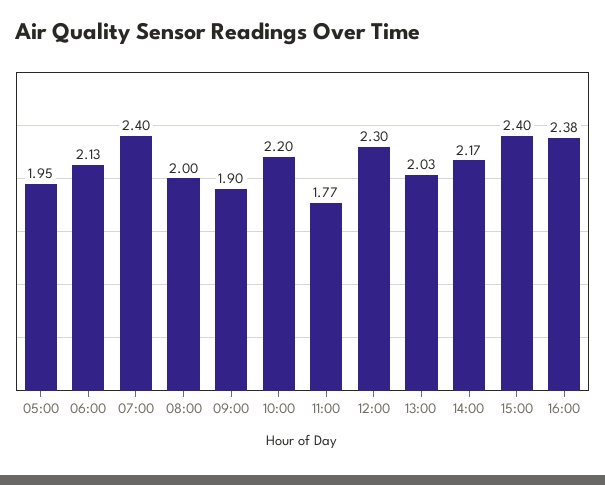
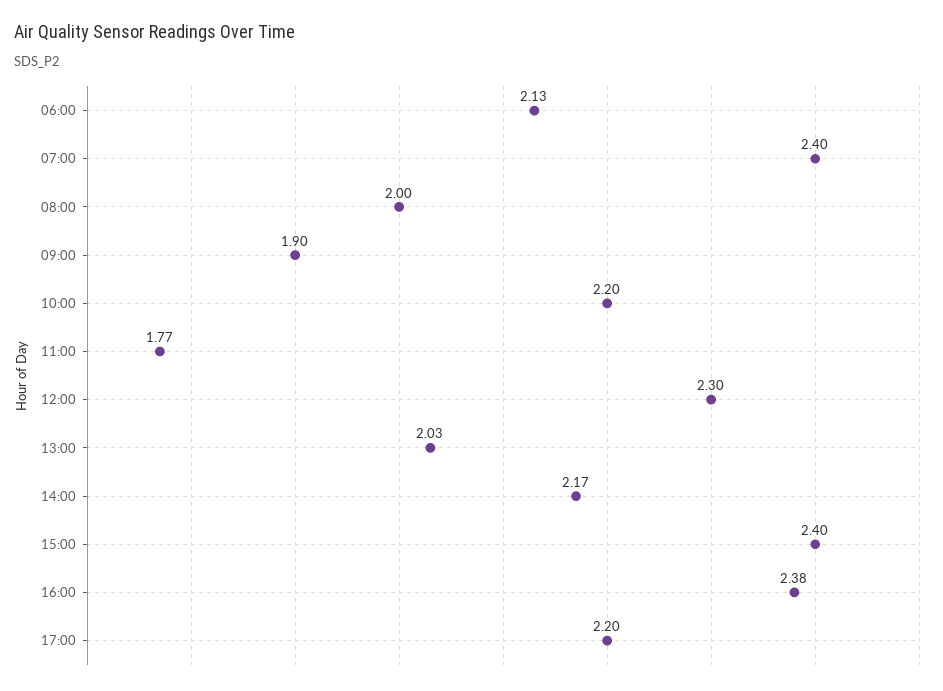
05:00: 1.95 -> none
17:00: none -> 2.2

